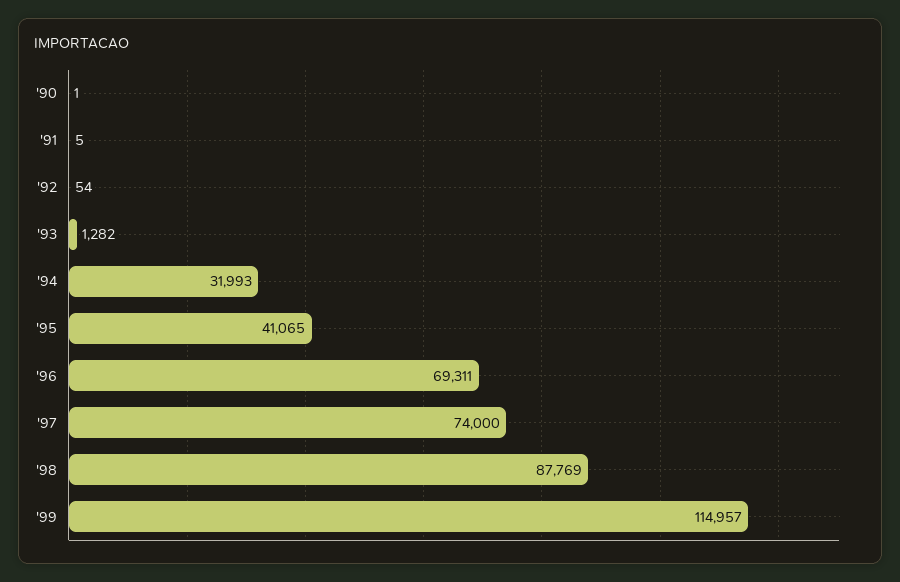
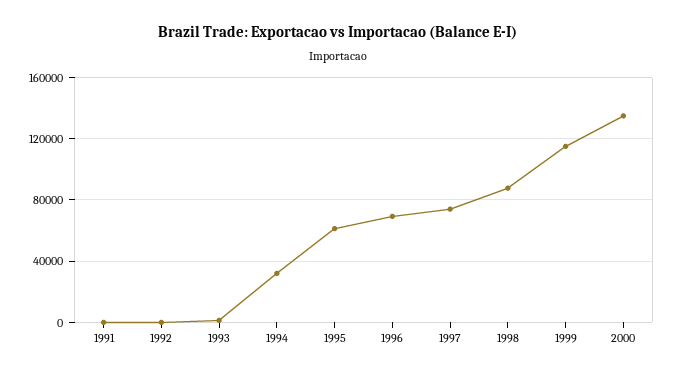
'90: 1 -> none
'95: 41065 -> 60000
2000: none -> 135000

